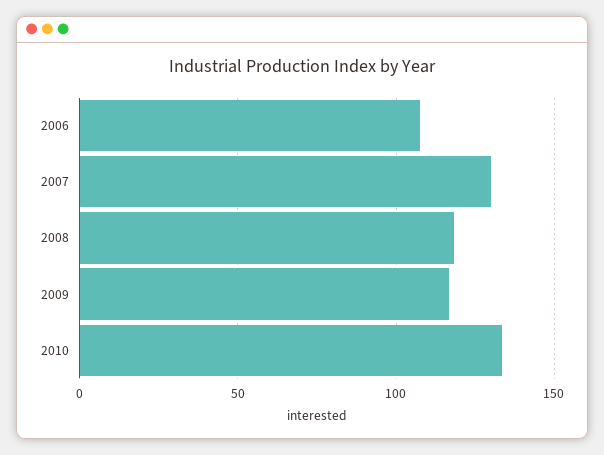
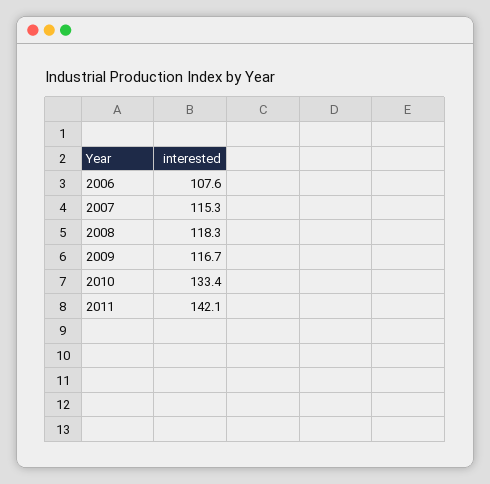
2007: 130 -> 115.3
2011: none -> 142.1

